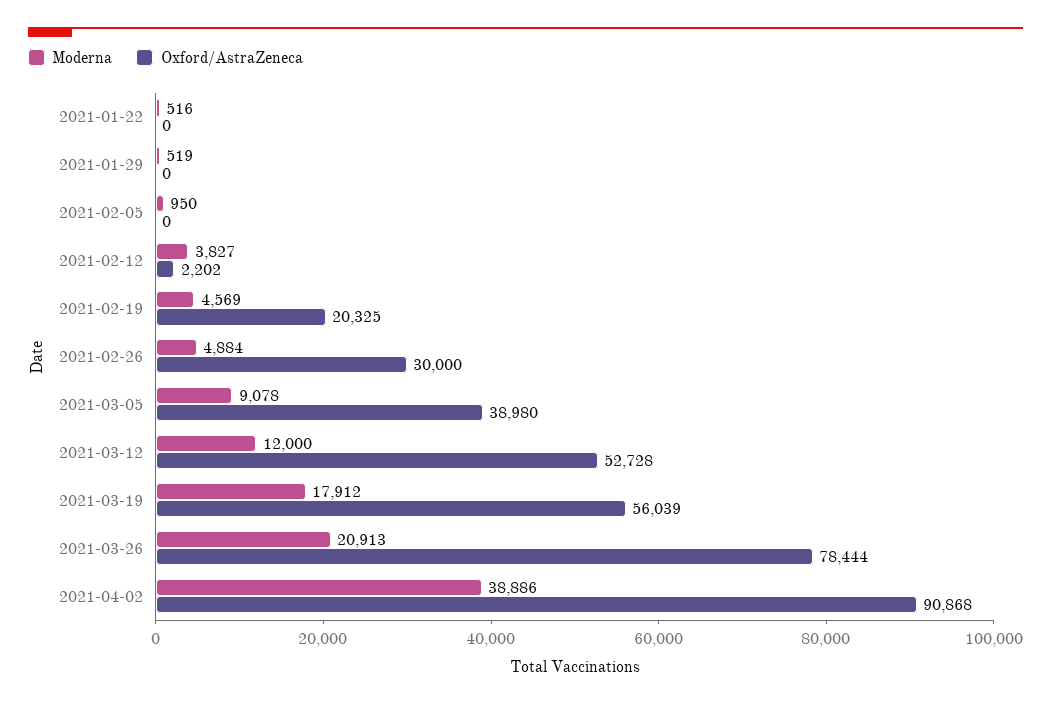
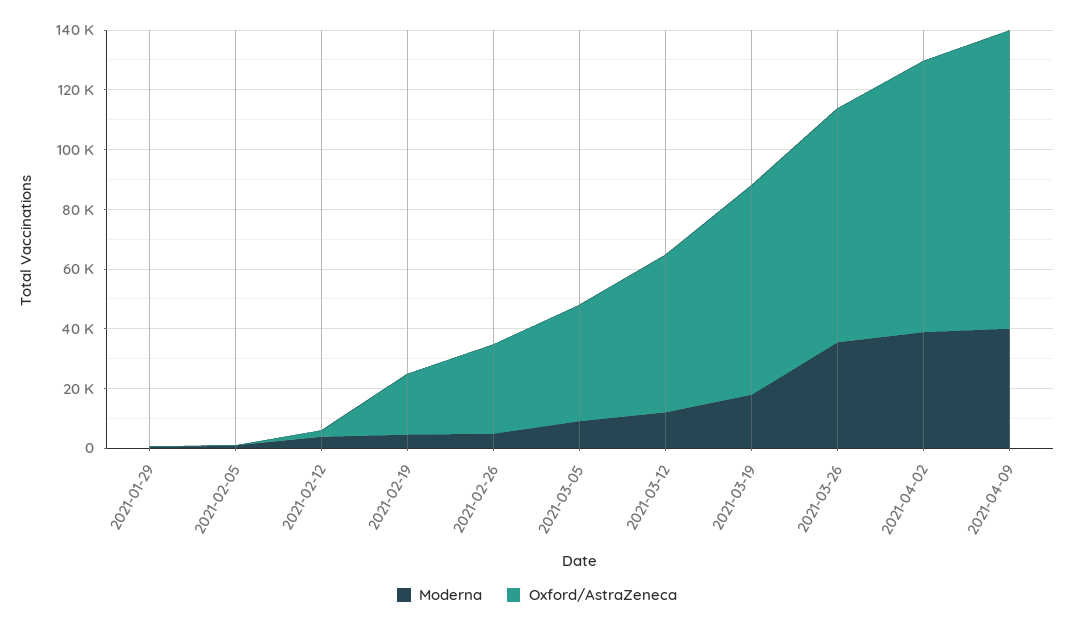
Moderna, 2021-01-22: 516 -> none
Oxford/AstraZeneca, 2021-01-22: 0 -> none
Oxford/AstraZeneca, 2021-03-19: 56039 -> 70000
Moderna, 2021-03-26: 20913 -> 35000
Moderna, 2021-04-09: none -> 40000
Oxford/AstraZeneca, 2021-04-09: none -> 100000

